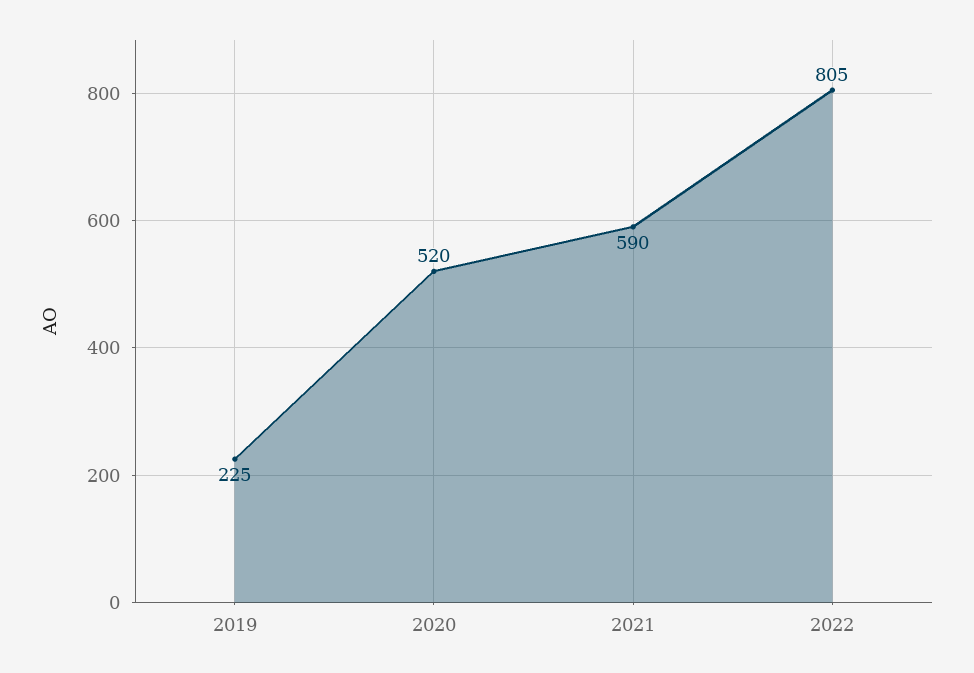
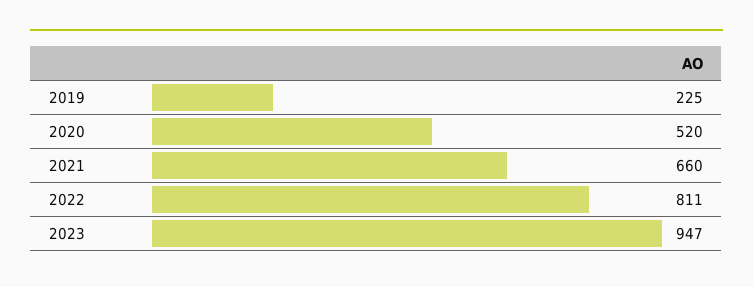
2021: 590 -> 660
2022: 805 -> 811
2023: none -> 947

